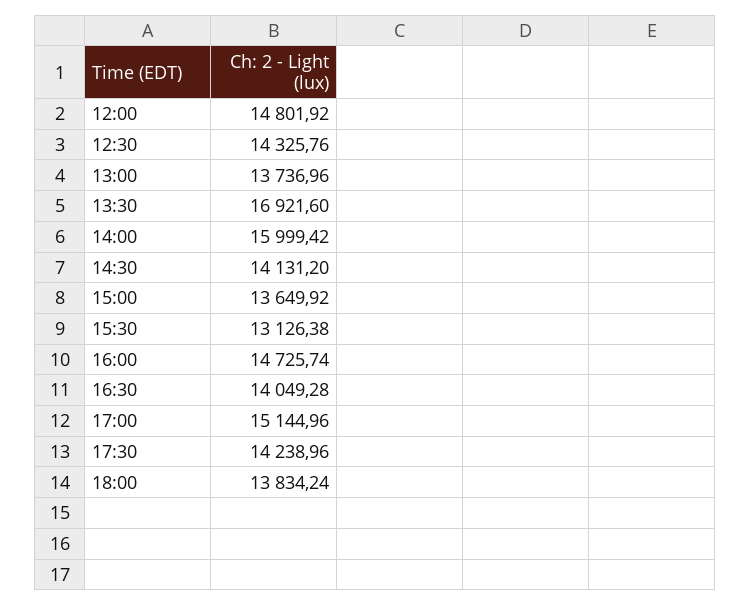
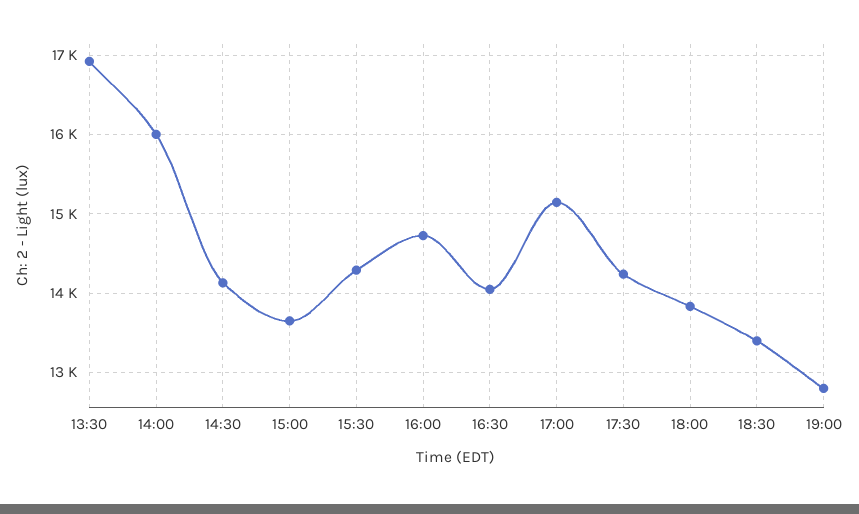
12:00: 14801.92 -> none
12:30: 14325.76 -> none
13:00: 13736.96 -> none
15:30: 13126.38 -> 14300
18:30: none -> 13400
19:00: none -> 12800

